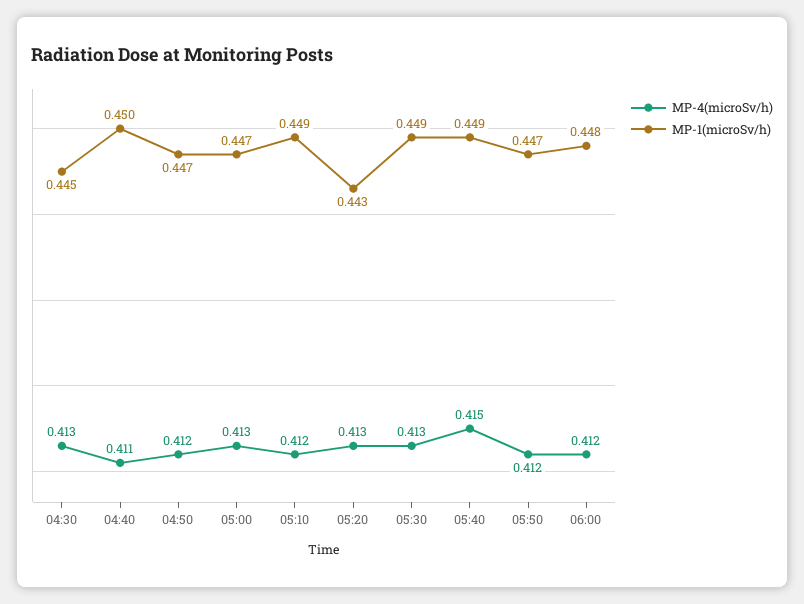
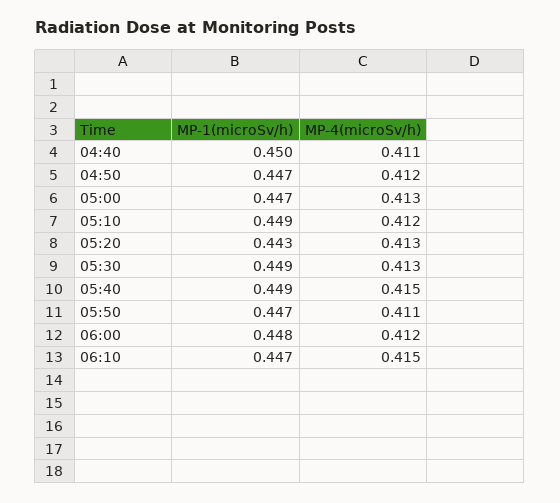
MP-4(microSv/h), 04:30: 0.413 -> none
MP-1(microSv/h), 04:30: 0.445 -> none
MP-4(microSv/h), 05:50: 0.412 -> 0.411
MP-1(microSv/h), 06:10: none -> 0.447
MP-4(microSv/h), 06:10: none -> 0.415

